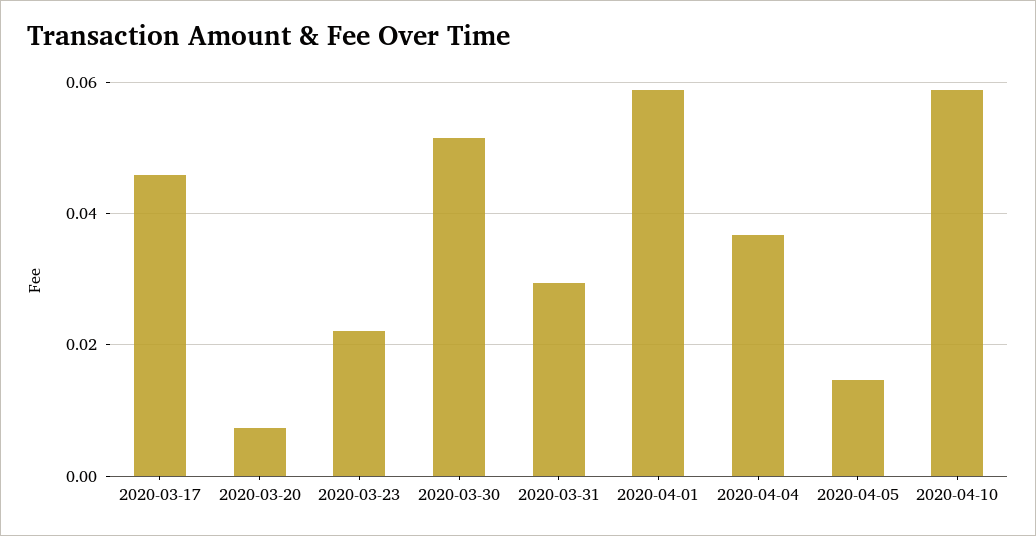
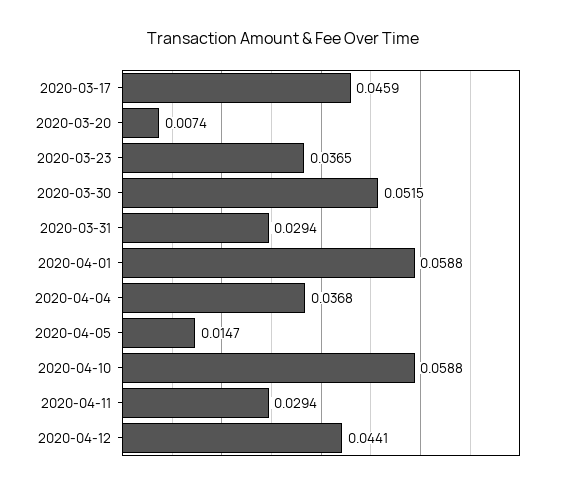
2020-03-23: 0.022 -> 0.0365
2020-04-11: none -> 0.0294
2020-04-12: none -> 0.0441

